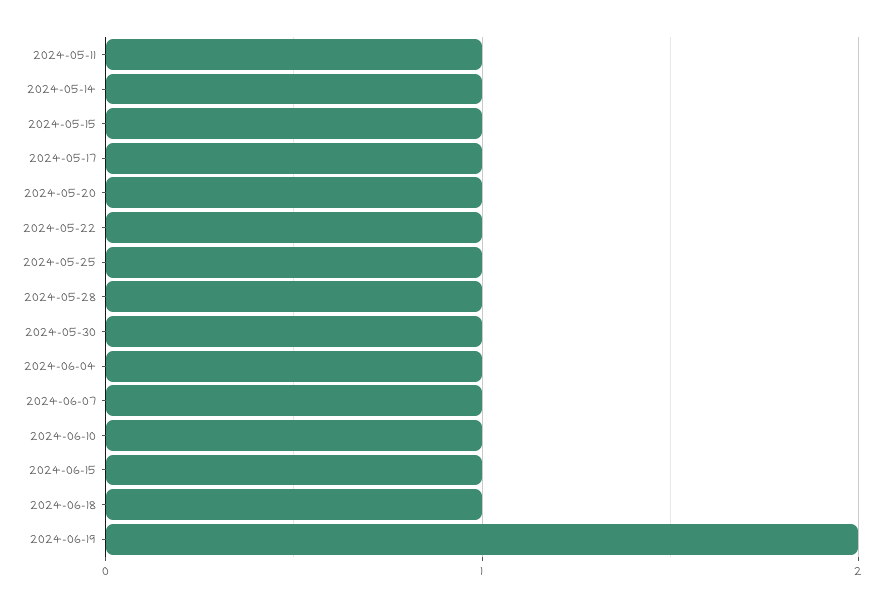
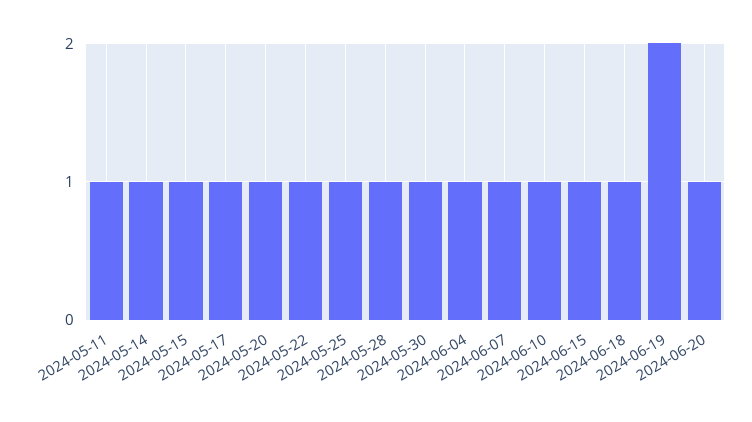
2024-06-20: none -> 1

